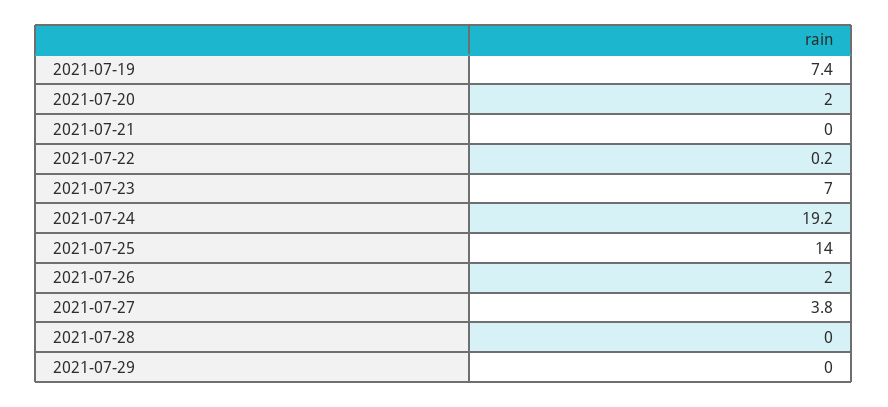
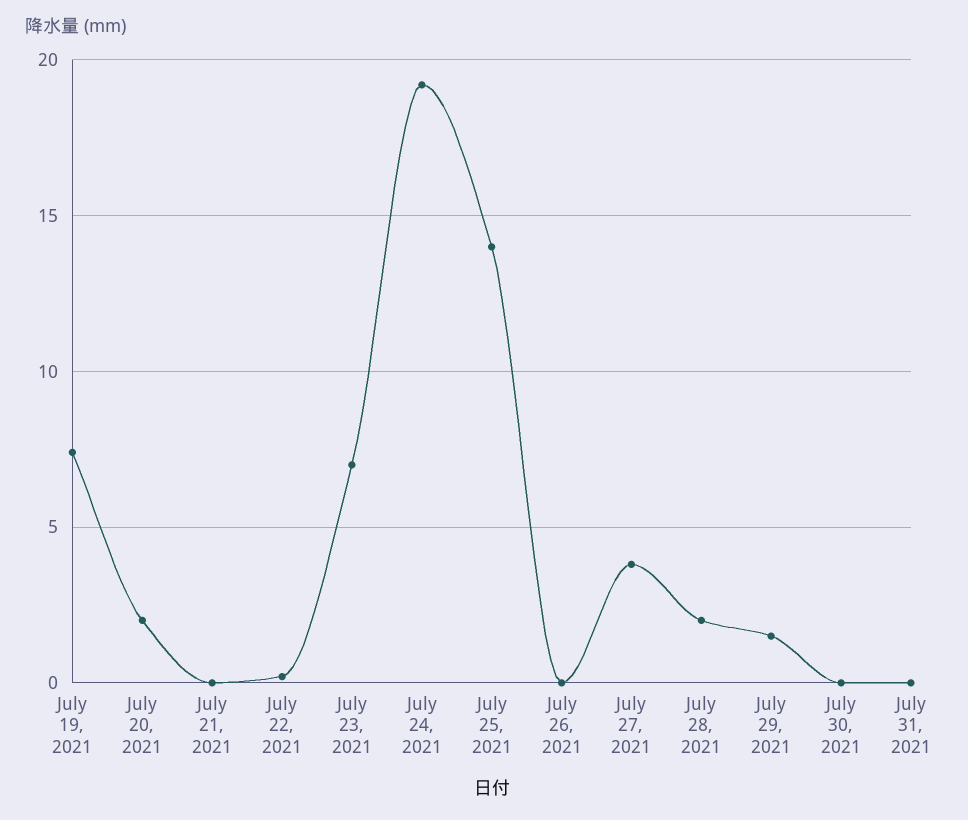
2021-07-26: 2 -> 0
2021-07-28: 0 -> 2
2021-07-29: 0 -> 1.5
July 30, 2021: none -> 0
July 31, 2021: none -> 0

